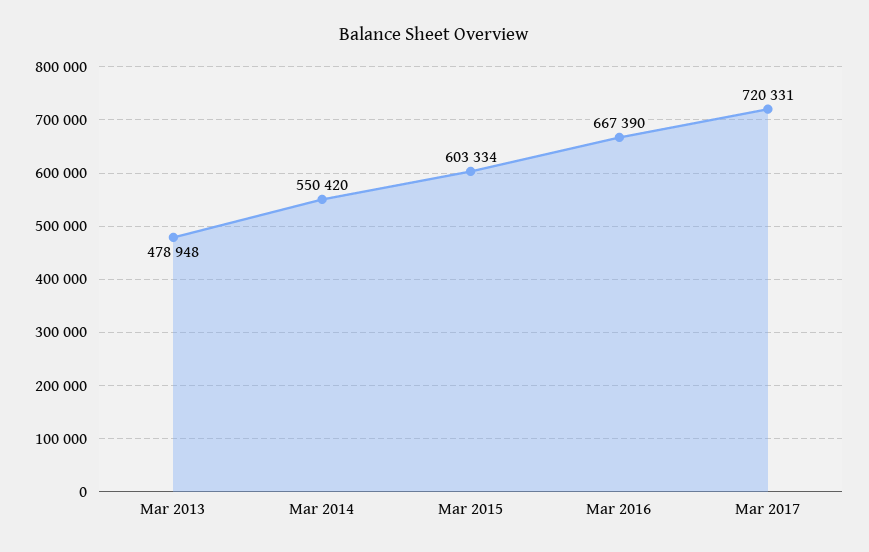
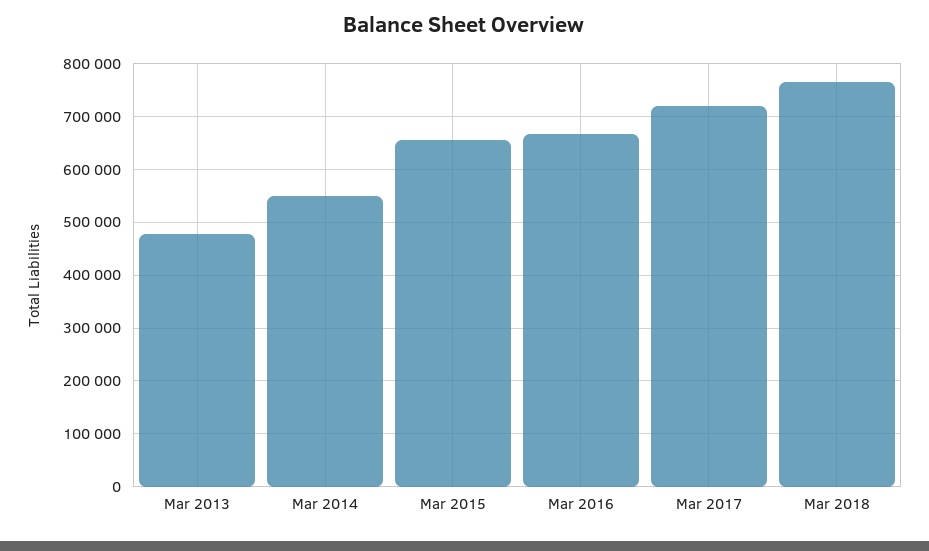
Mar 2015: 603334 -> 660000
Mar 2018: none -> 760000

